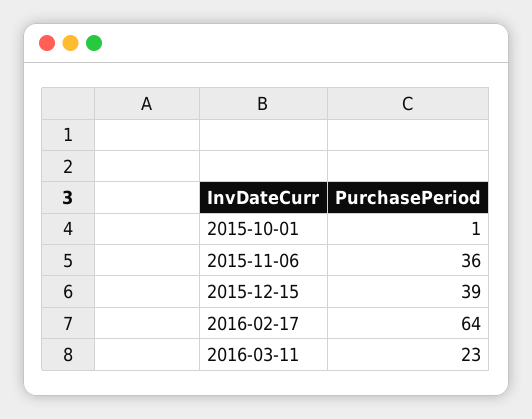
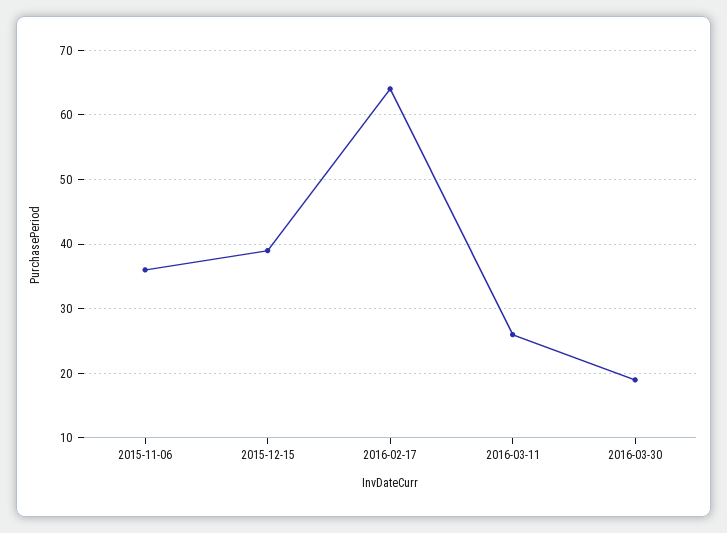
2015-10-01: 1 -> none
2016-03-11: 23 -> 26
2016-03-30: none -> 19

